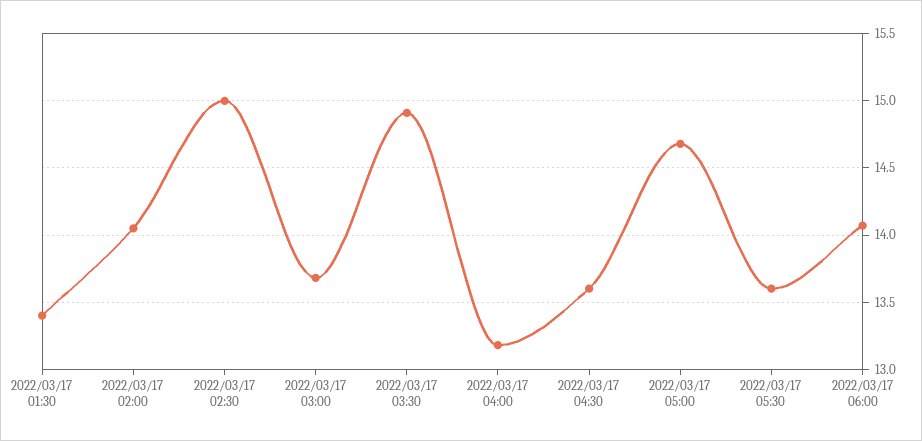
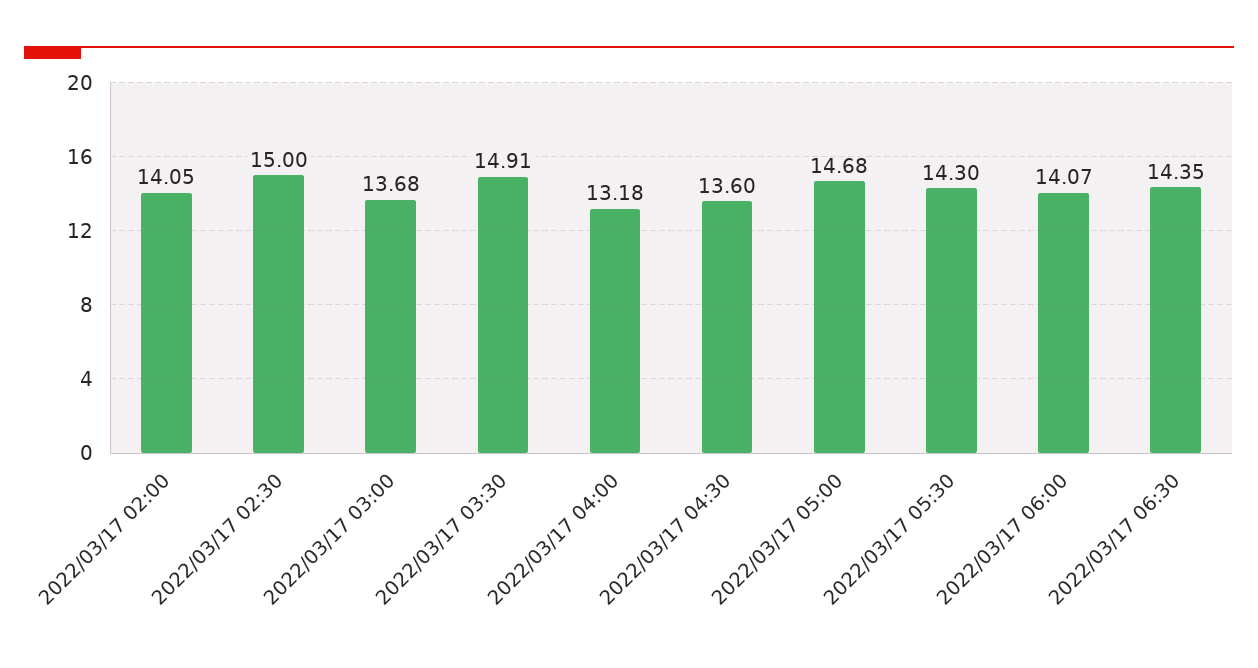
2022/03/17 01:30: 13.4 -> none
2022/03/17 05:30: 13.6 -> 14.3
2022/03/17 06:30: none -> 14.35

